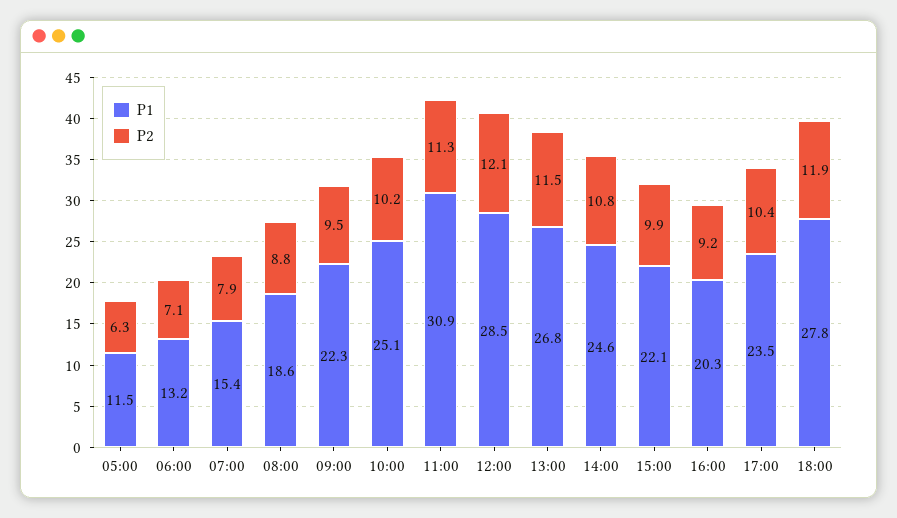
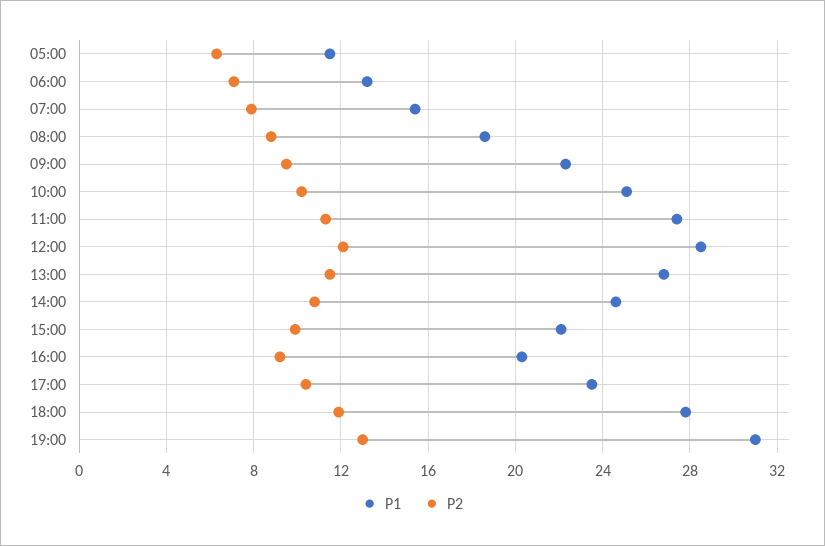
P1, 11:00: 30.9 -> 27.5
P1, 19:00: none -> 31
P2, 19:00: none -> 13

